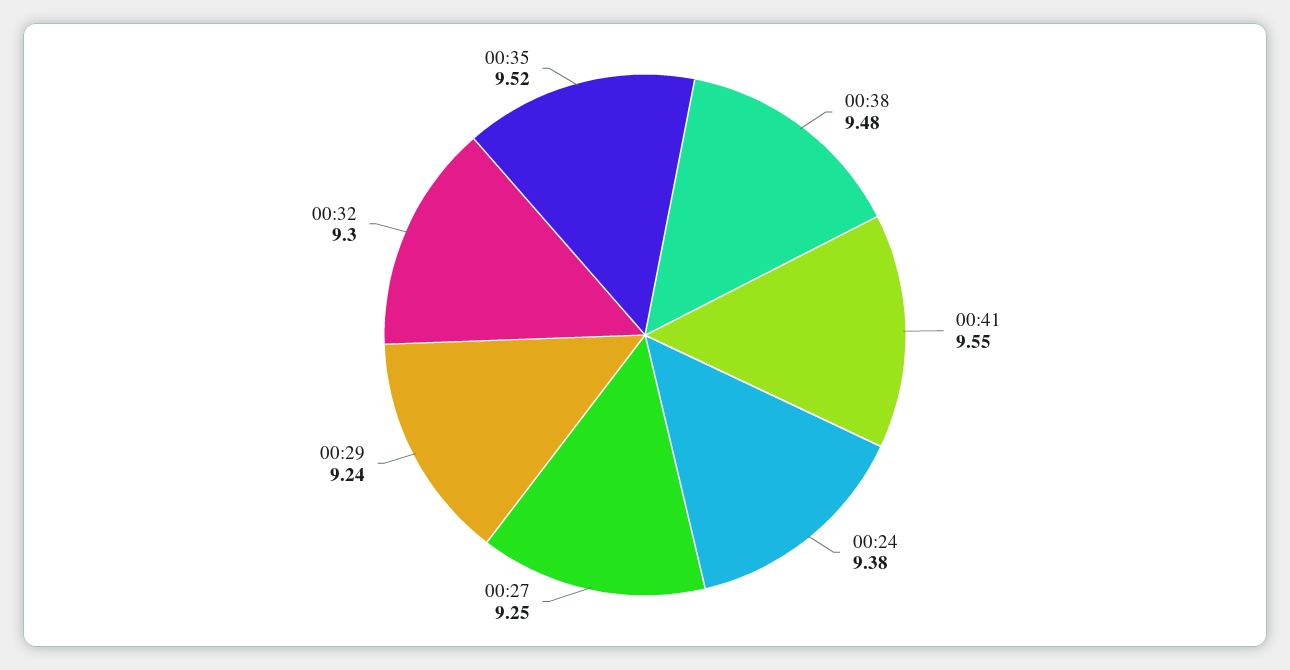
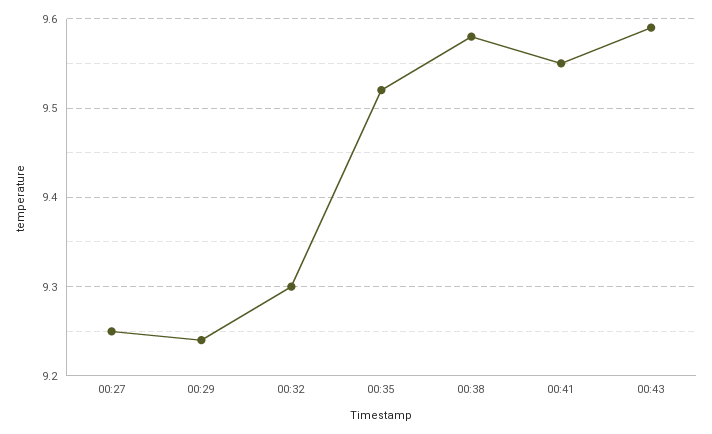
00:38: 9.48 -> 9.58
00:24: 9.38 -> none
00:43: none -> 9.59

